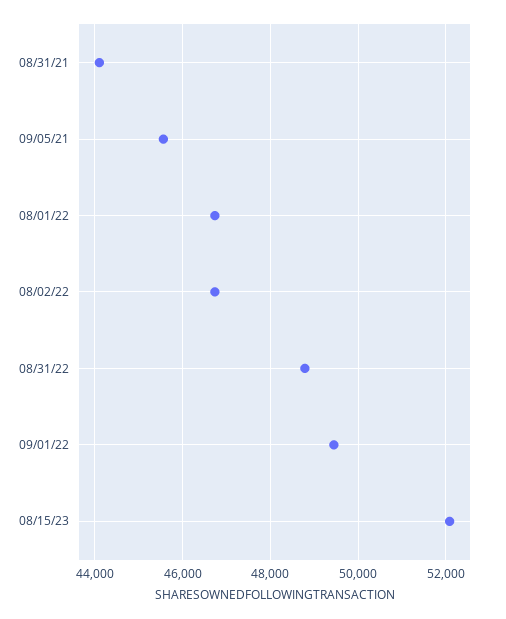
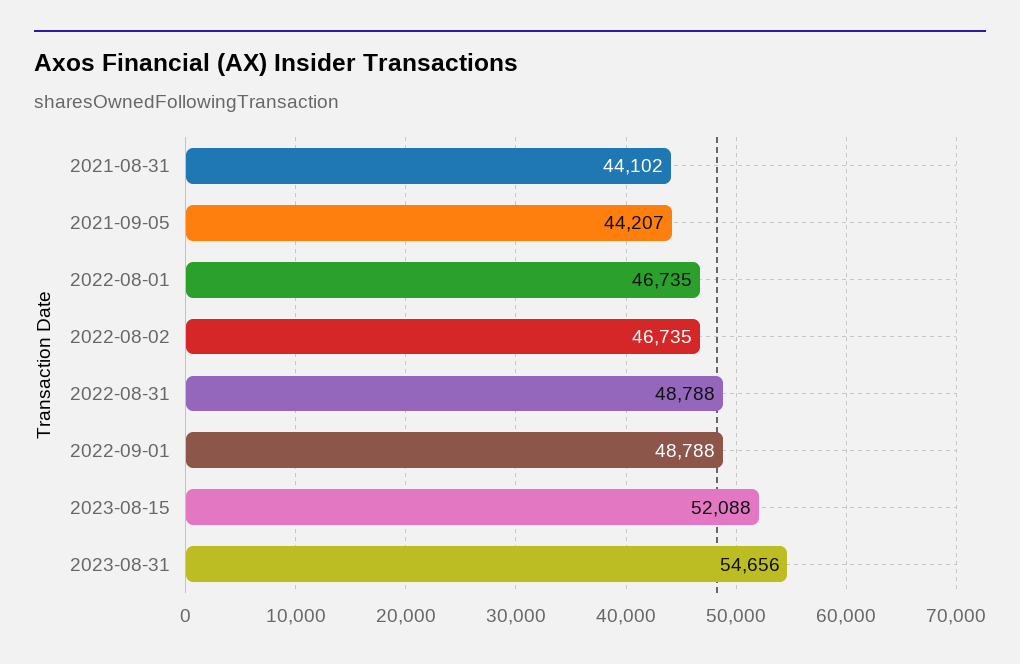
09/05/21: 45600 -> 44207
09/01/22: 49400 -> 48788
2023-08-31: none -> 54656

